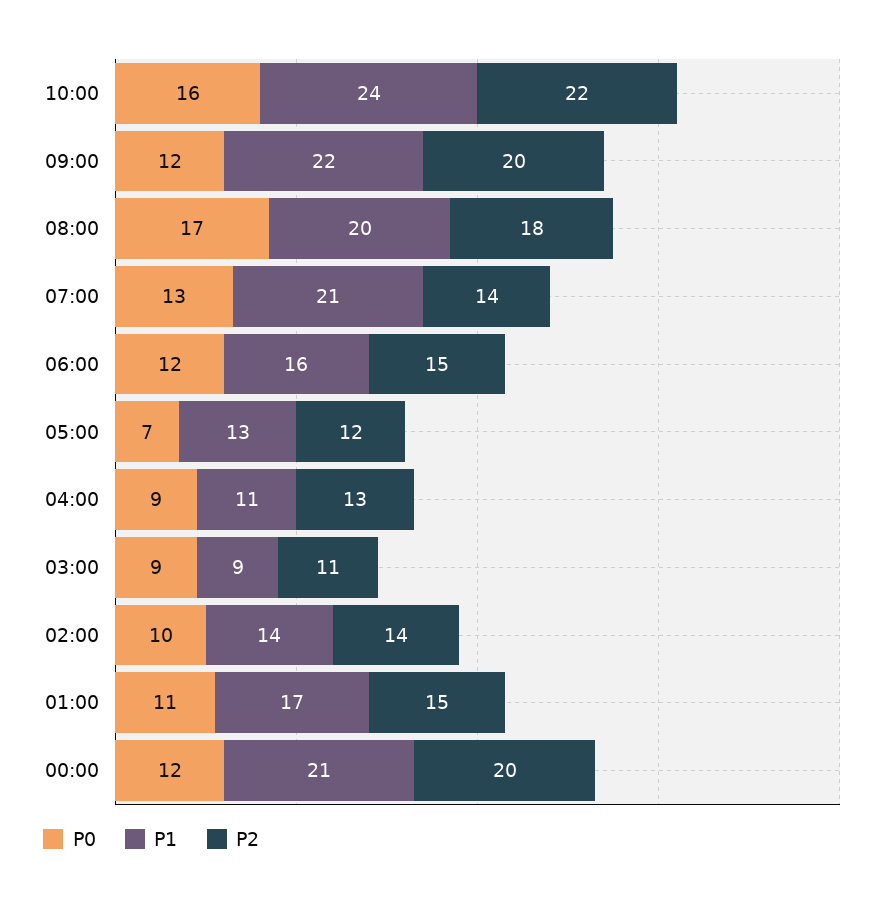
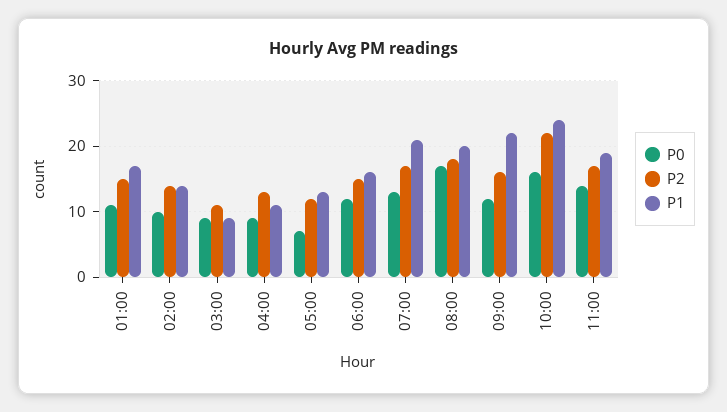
P2, 09:00: 20 -> 16
P2, 07:00: 14 -> 17
P0, 00:00: 12 -> none
P1, 00:00: 21 -> none
P2, 00:00: 20 -> none
P0, 11:00: none -> 14
P2, 11:00: none -> 17
P1, 11:00: none -> 19

